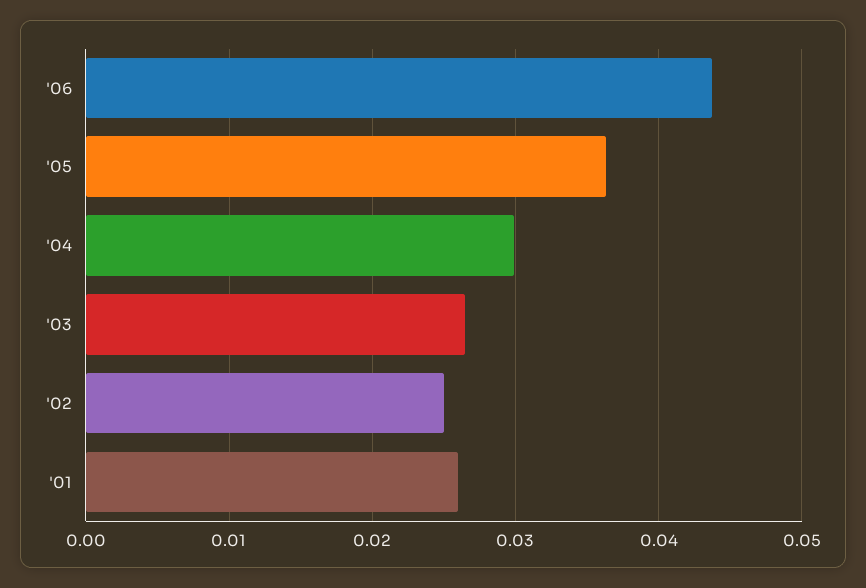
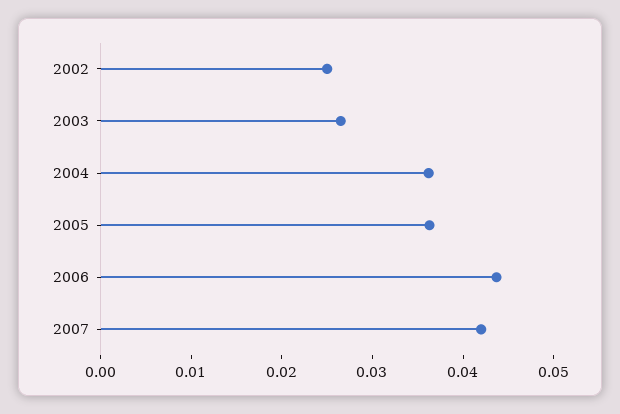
'04: 0.03 -> 0.036
'01: 0.026 -> none
2007: none -> 0.042

